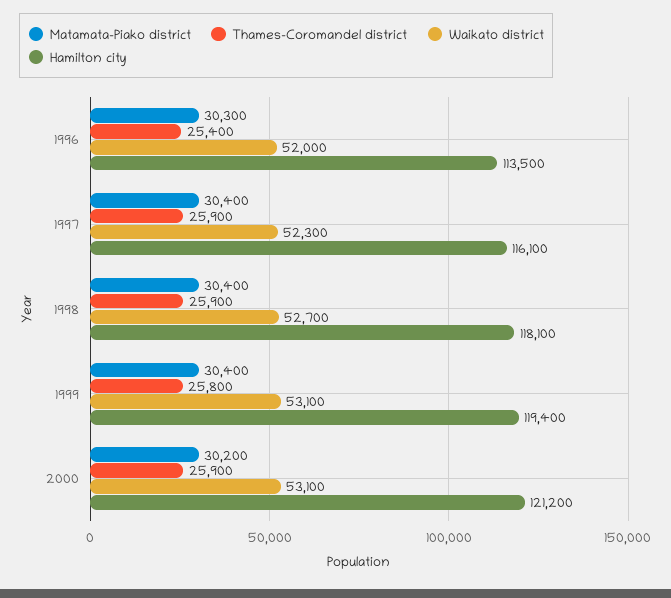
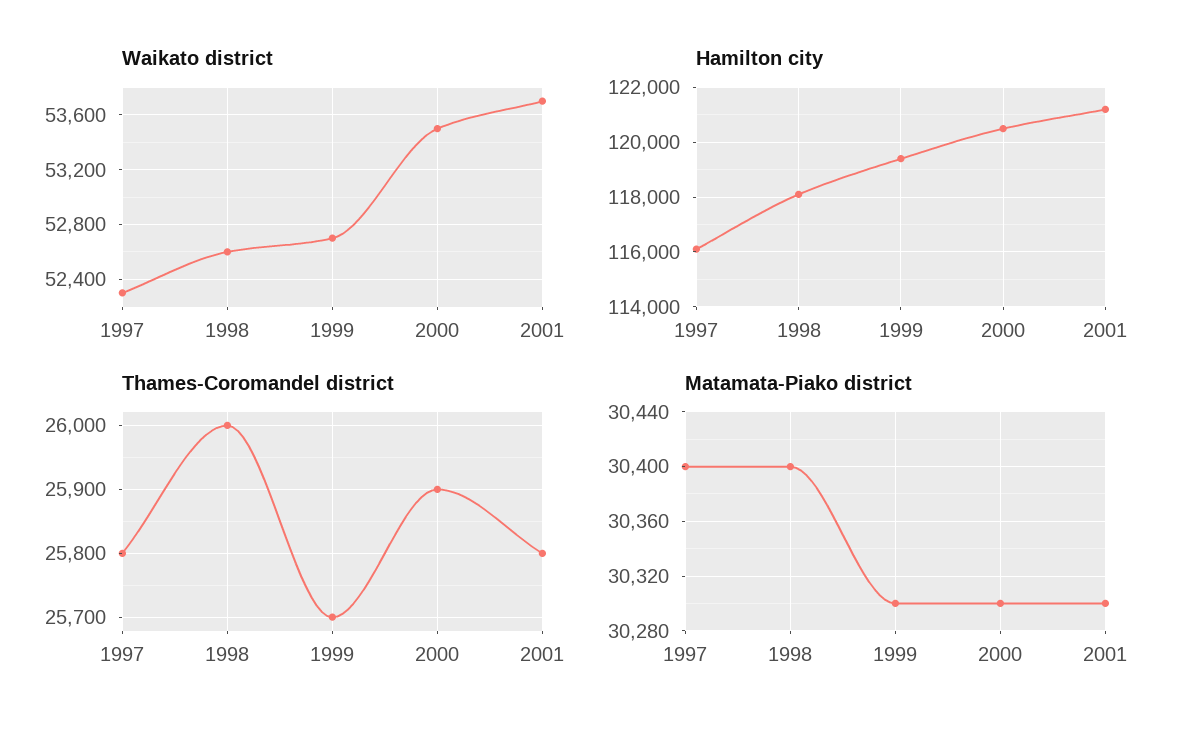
Matamata-Piako district, 1996: 30300 -> none
Thames-Coromandel district, 1996: 25400 -> none
Waikato district, 1996: 52000 -> none
Hamilton city, 1996: 113500 -> none
Thames-Coromandel district, 1997: 25900 -> 25800
Thames-Coromandel district, 1998: 25900 -> 26000
Waikato district, 1998: 52700 -> 52600
Matamata-Piako district, 1999: 30400 -> 30300
Thames-Coromandel district, 1999: 25800 -> 25700
Waikato district, 1999: 53100 -> 52700
Matamata-Piako district, 2000: 30200 -> 30300
Waikato district, 2000: 53100 -> 53500
Hamilton city, 2000: 121200 -> 120500
Waikato district, 2001: none -> 53700
Hamilton city, 2001: none -> 121250
Thames-Coromandel district, 2001: none -> 25800
Matamata-Piako district, 2001: none -> 30300

